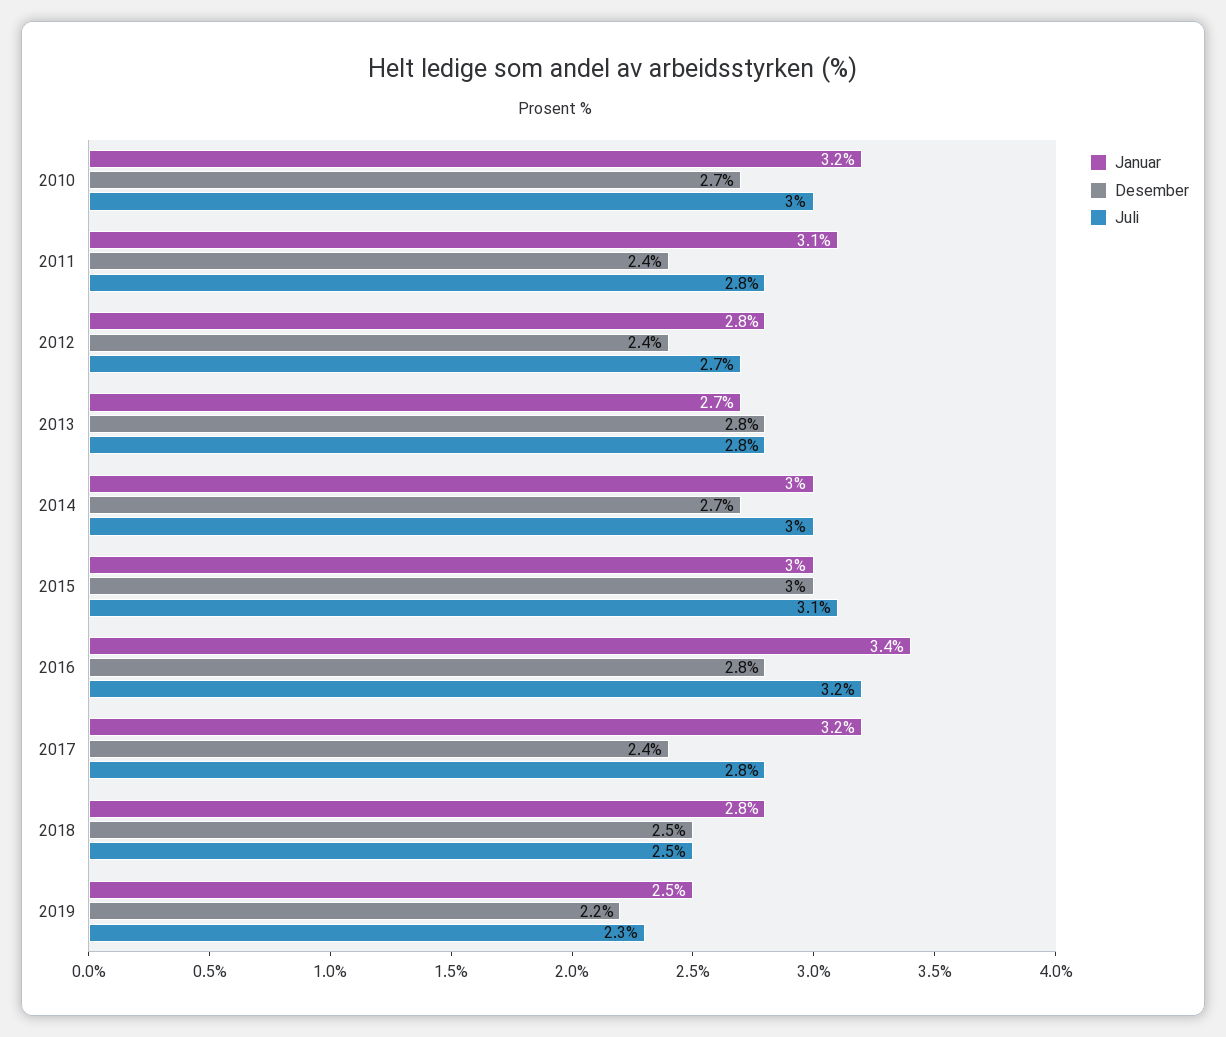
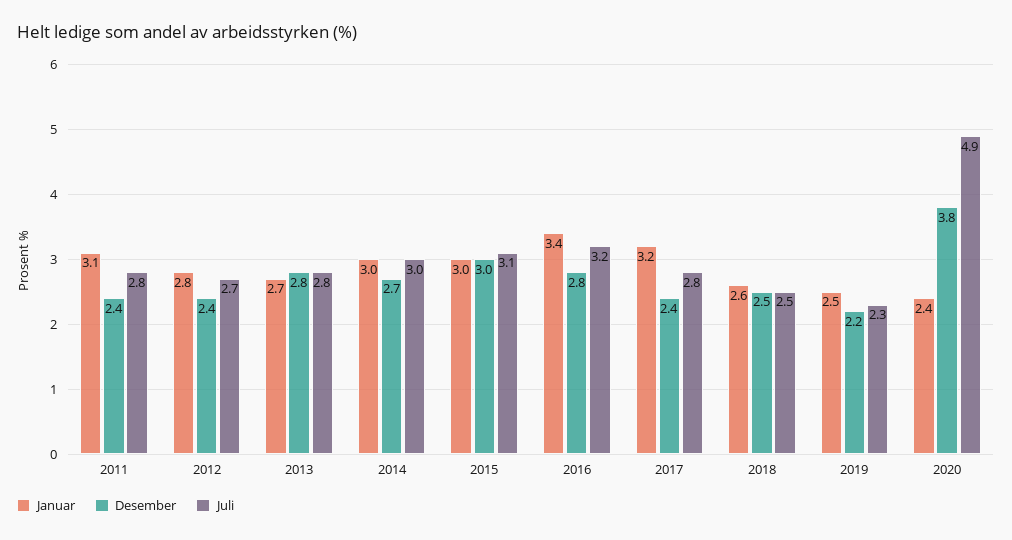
Januar, 2010: 3.2 -> none
Desember, 2010: 2.7 -> none
Juli, 2010: 3 -> none
Januar, 2018: 2.8 -> 2.6
Januar, 2020: none -> 2.4
Desember, 2020: none -> 3.8
Juli, 2020: none -> 4.9

